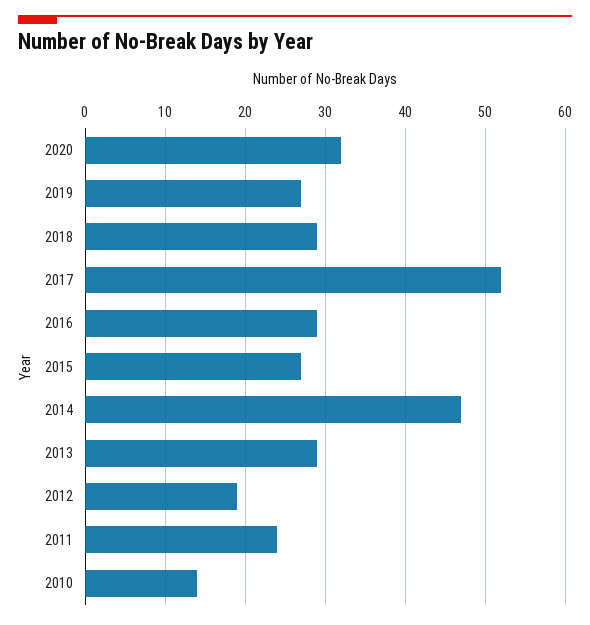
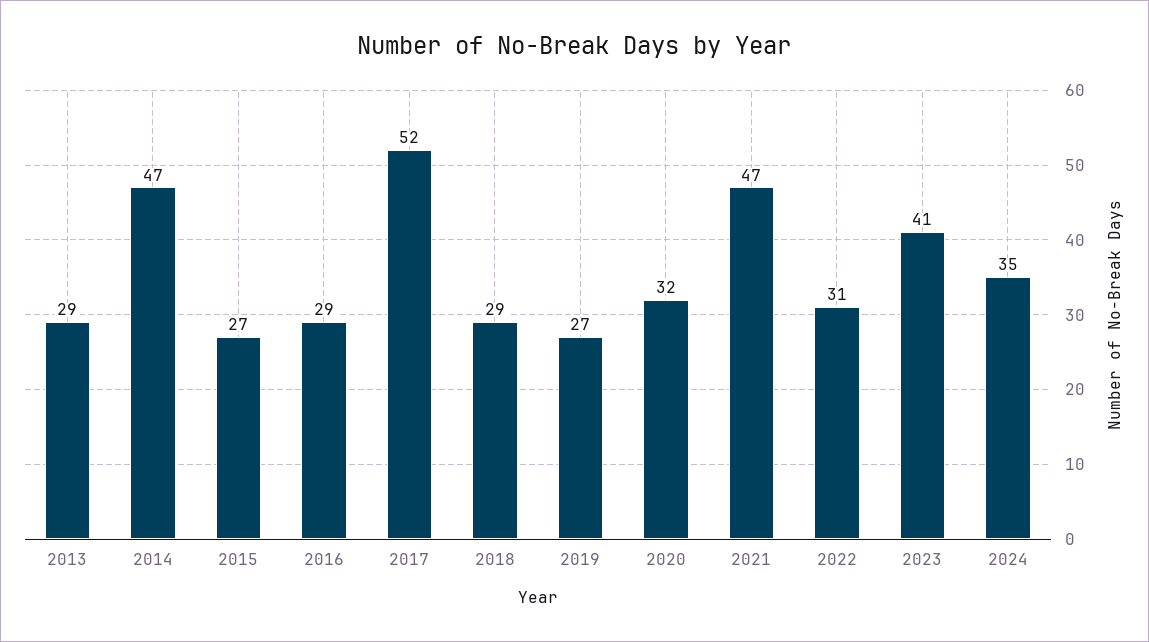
2012: 19 -> none
2011: 24 -> none
2010: 14 -> none
2021: none -> 47
2022: none -> 31
2023: none -> 41
2024: none -> 35

